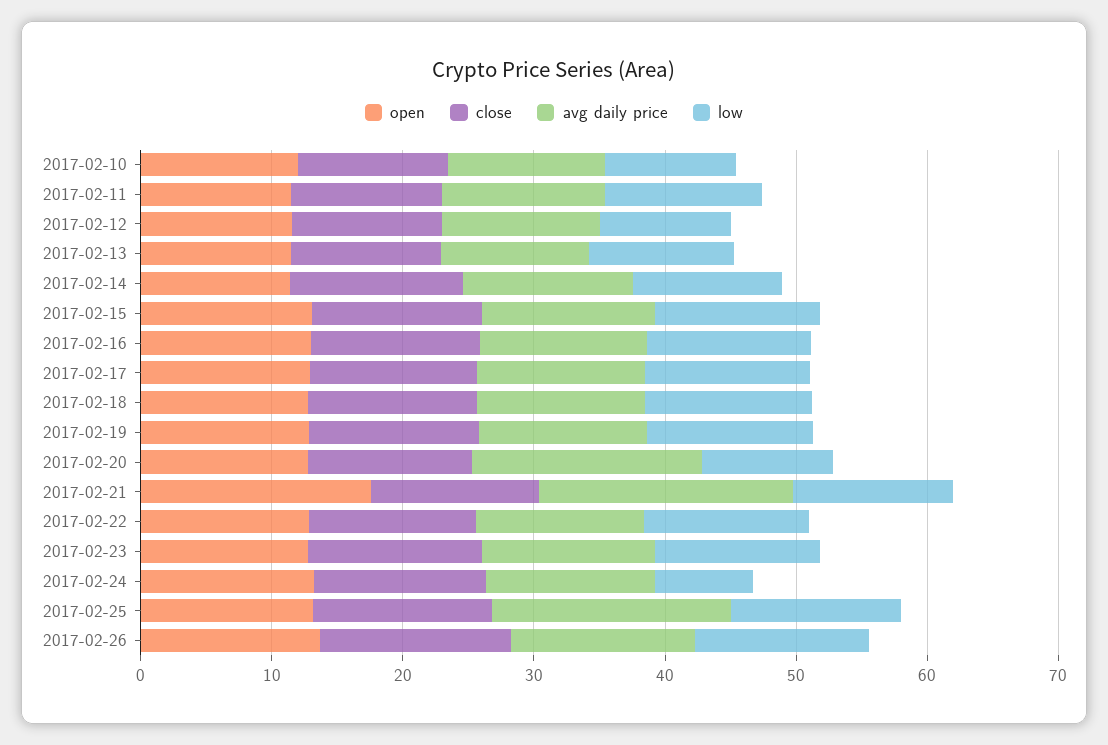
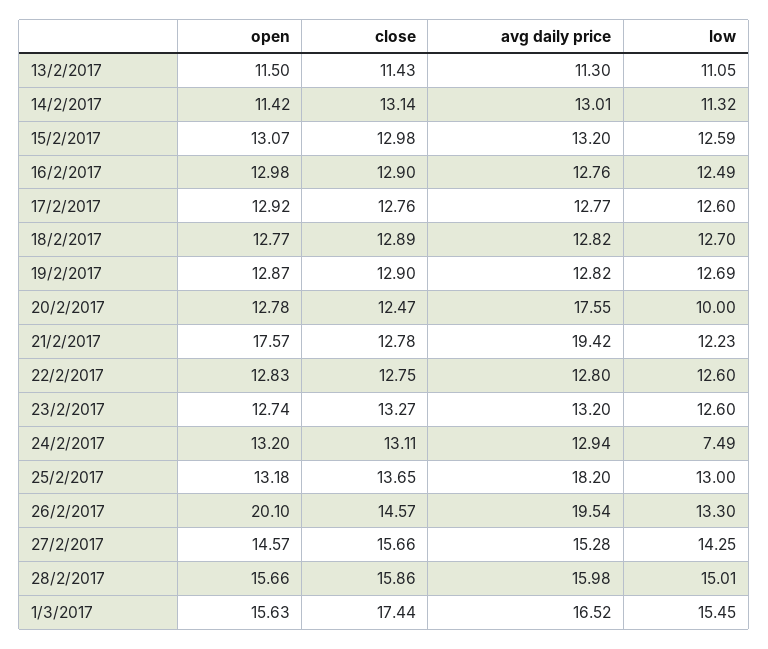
open, 2017-02-10: 12 -> none
close, 2017-02-10: 12 -> none
avg daily price, 2017-02-10: 12 -> none
low, 2017-02-10: 10 -> none
open, 2017-02-11: 12 -> none
close, 2017-02-11: 12 -> none
avg daily price, 2017-02-11: 12 -> none
low, 2017-02-11: 12 -> none
open, 2017-02-12: 12 -> none
close, 2017-02-12: 12 -> none
avg daily price, 2017-02-12: 12 -> none
low, 2017-02-12: 10 -> none
open, 2017-02-26: 14 -> 20.1
avg daily price, 2017-02-26: 14 -> 19.54
open, 27/2/2017: none -> 14.57
close, 27/2/2017: none -> 15.66
avg daily price, 27/2/2017: none -> 15.28
low, 27/2/2017: none -> 14.25
open, 28/2/2017: none -> 15.66
close, 28/2/2017: none -> 15.86
avg daily price, 28/2/2017: none -> 15.98
low, 28/2/2017: none -> 15.01
open, 1/3/2017: none -> 15.63
close, 1/3/2017: none -> 17.44
avg daily price, 1/3/2017: none -> 16.52
low, 1/3/2017: none -> 15.45

